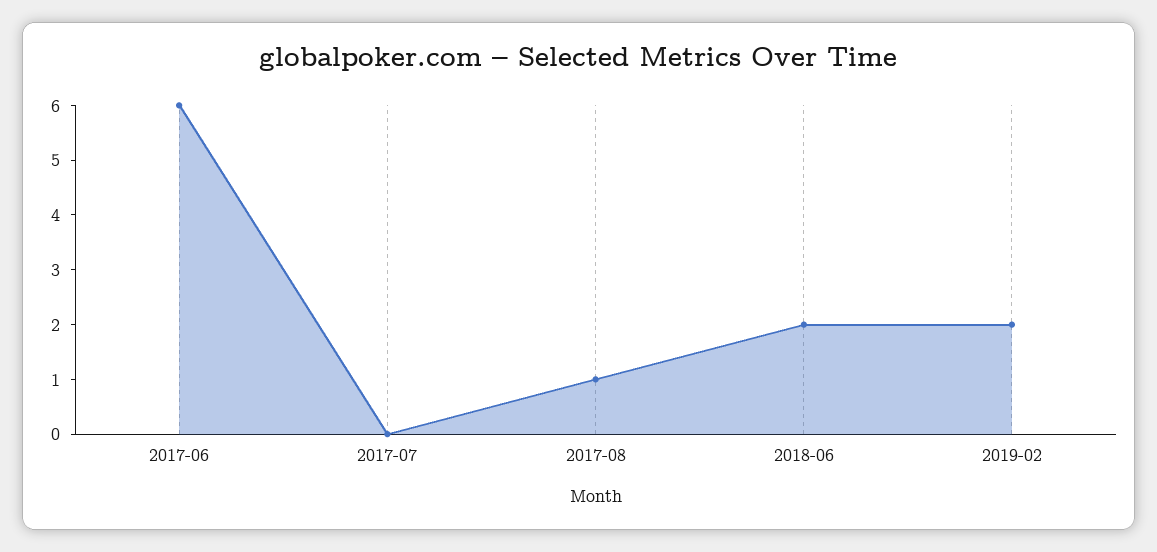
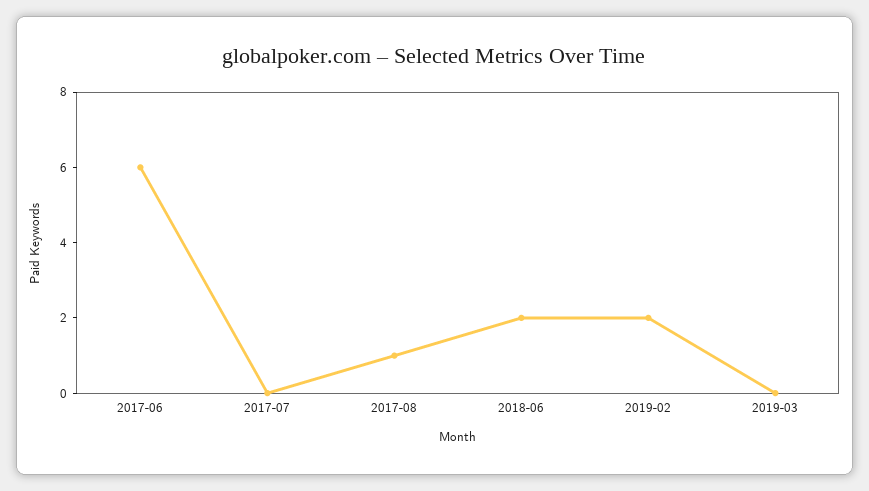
2019-03: none -> 0

